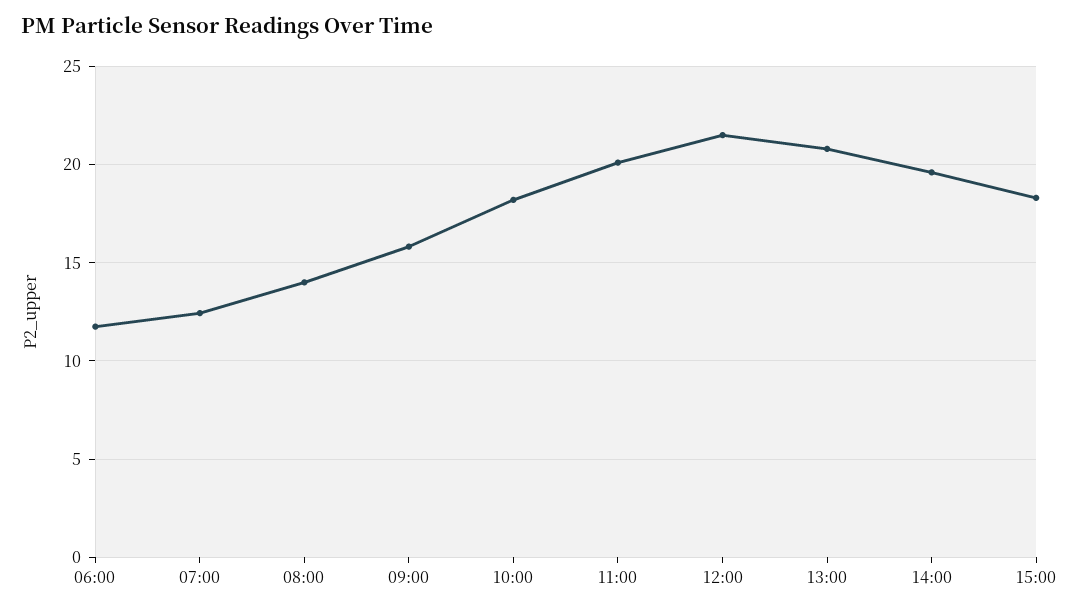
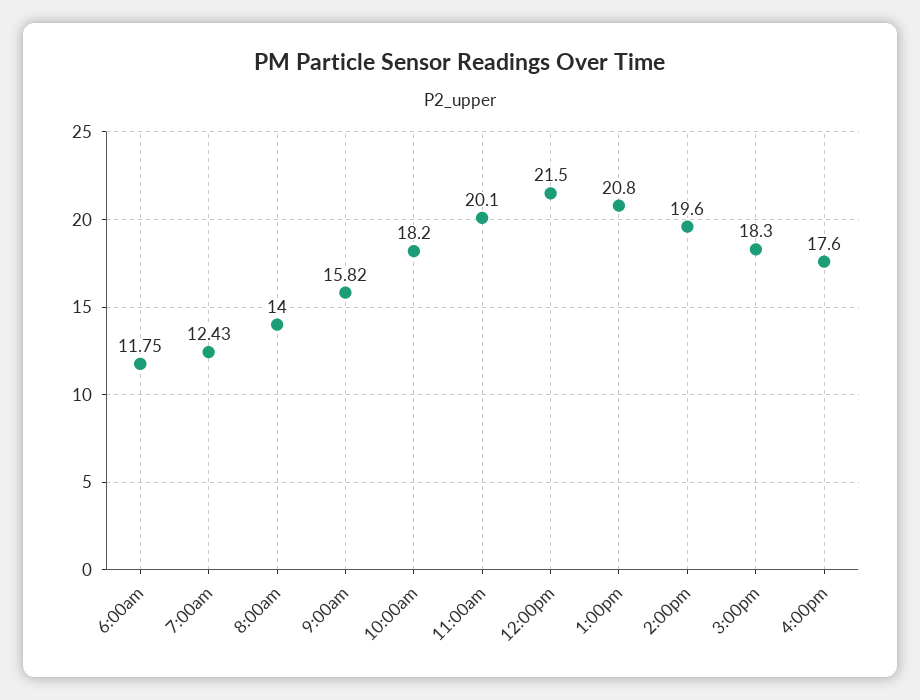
4:00pm: none -> 17.6

